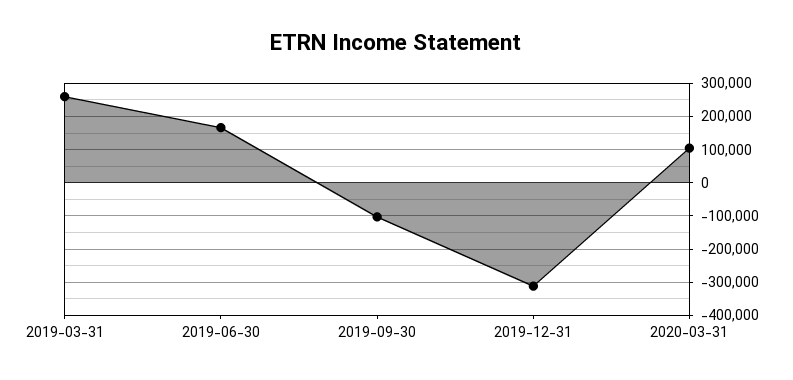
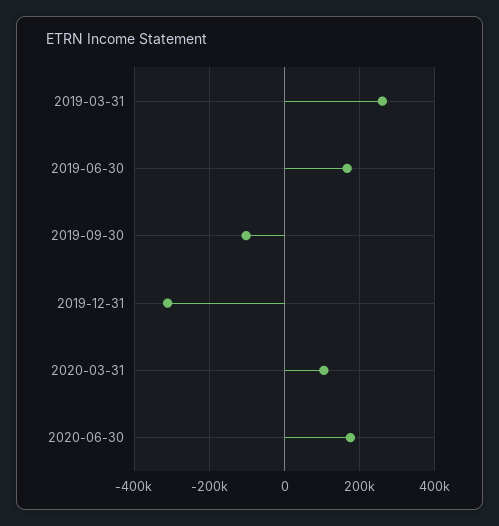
2020-06-30: none -> 180000

